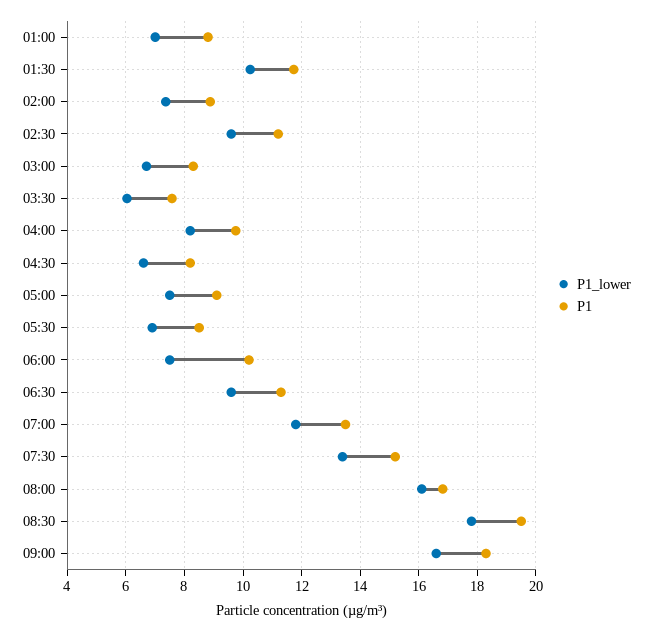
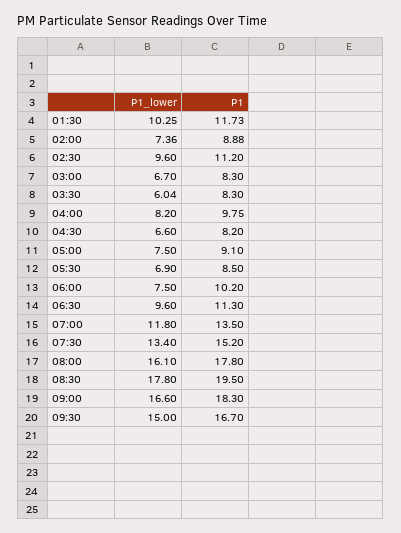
P1_lower, 01:00: 7 -> none
P1, 01:00: 8.75 -> none
P1, 03:30: 7.5 -> 8.3
P1, 08:00: 16.75 -> 17.8
P1_lower, 09:30: none -> 15
P1, 09:30: none -> 16.7

